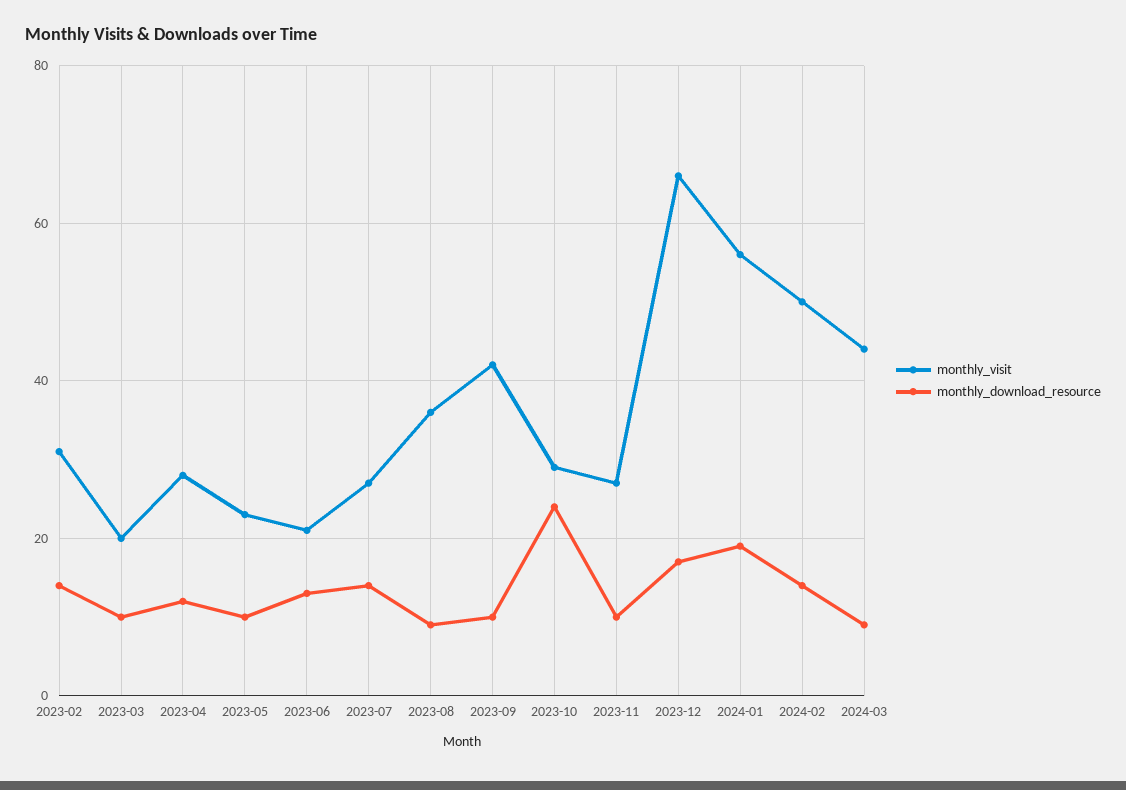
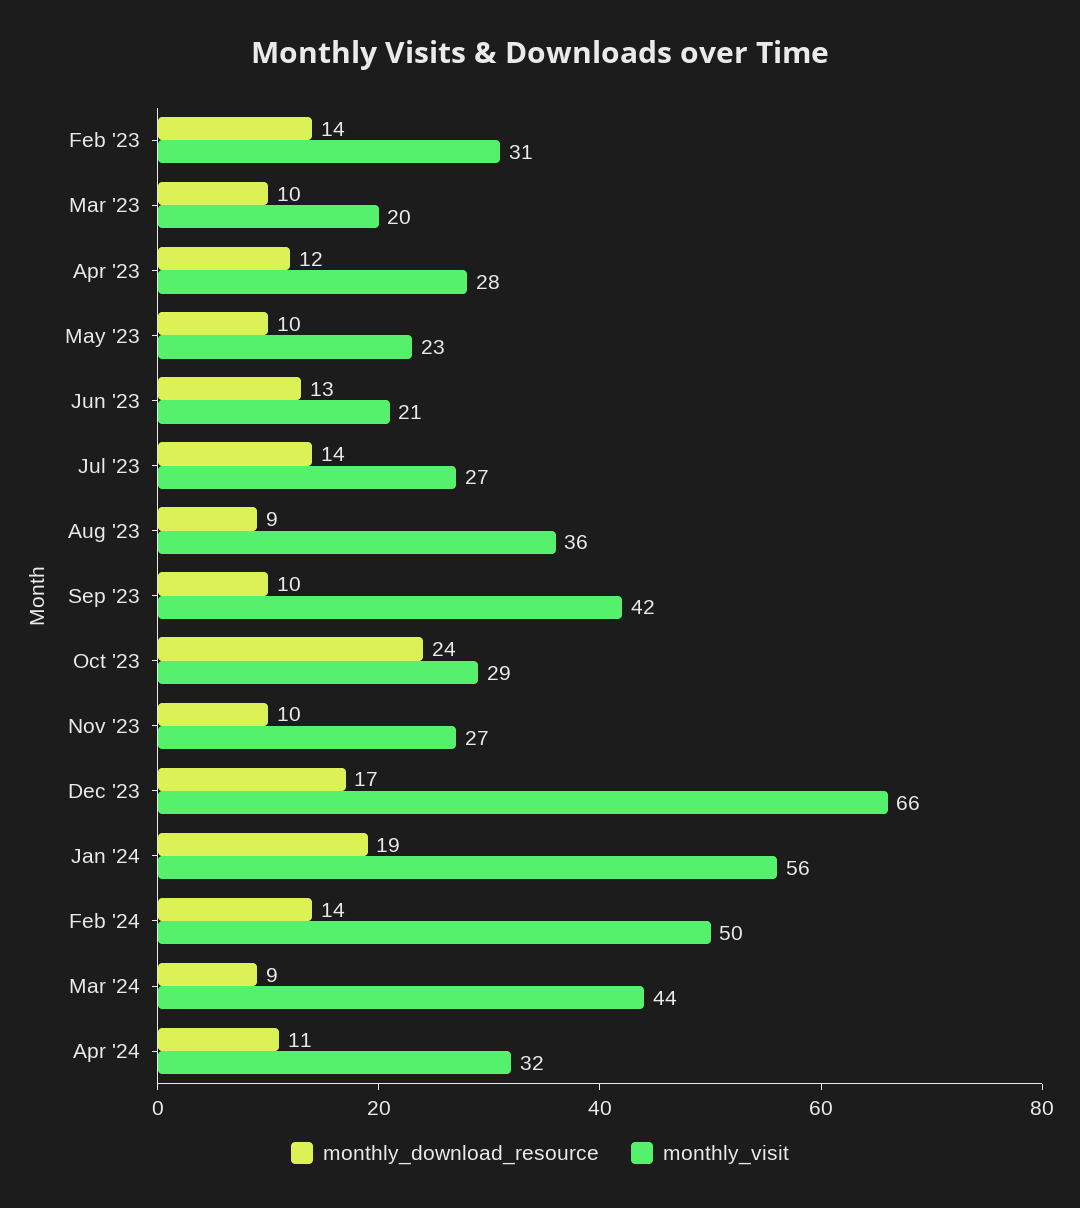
monthly_download_resource, Apr '24: none -> 11
monthly_visit, Apr '24: none -> 32

